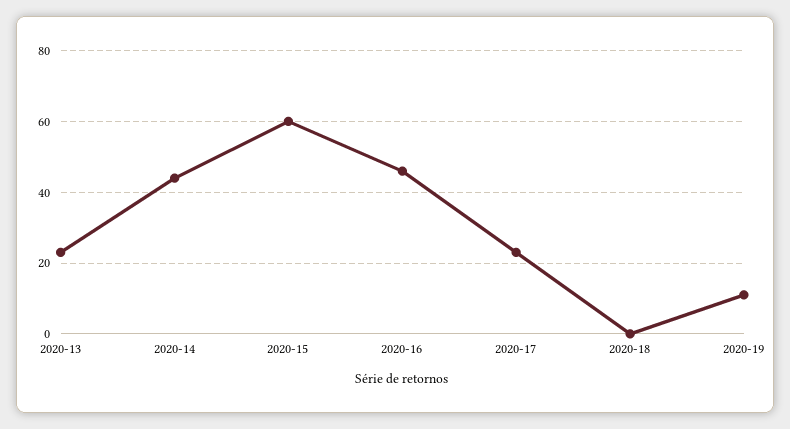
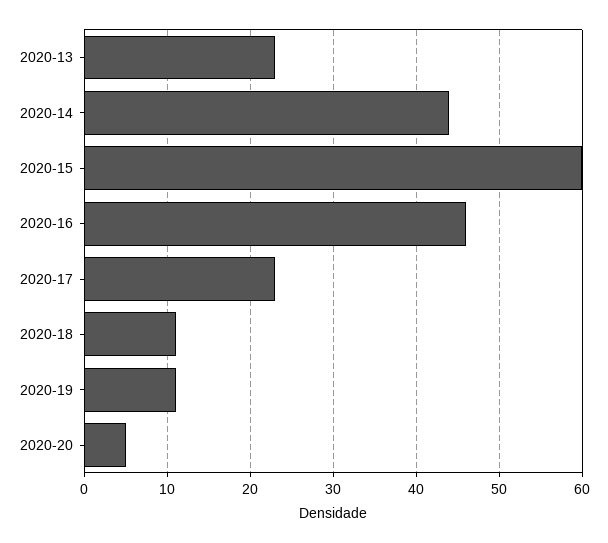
2020-18: 0 -> 11
2020-20: none -> 5

